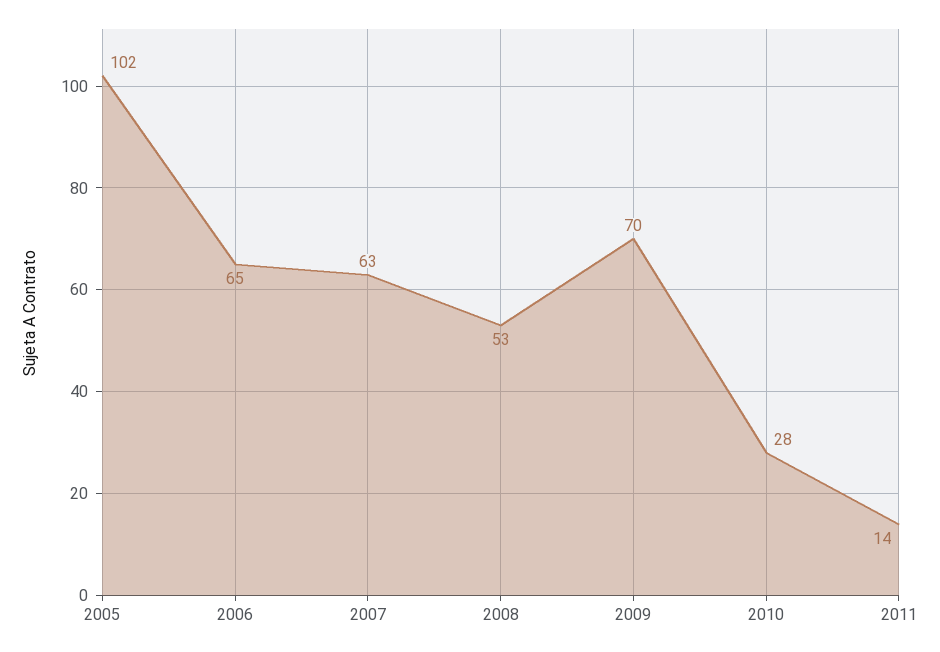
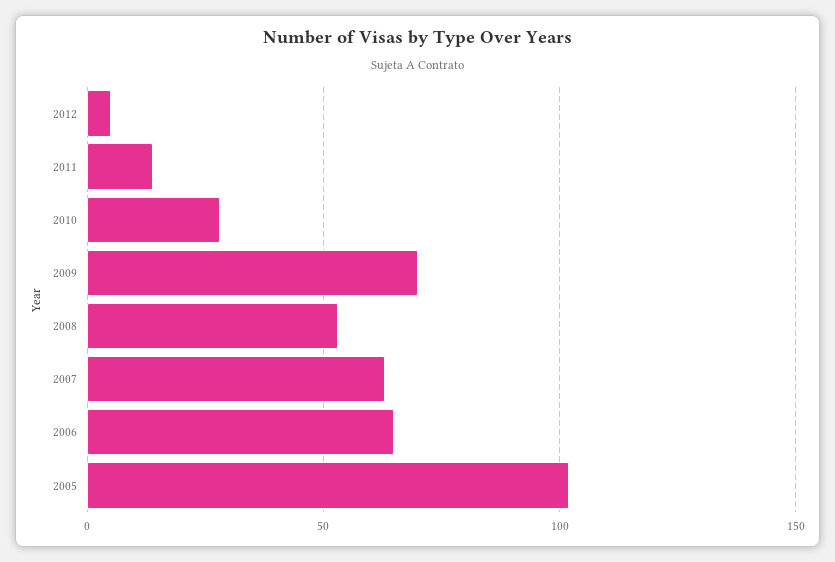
2012: none -> 5

